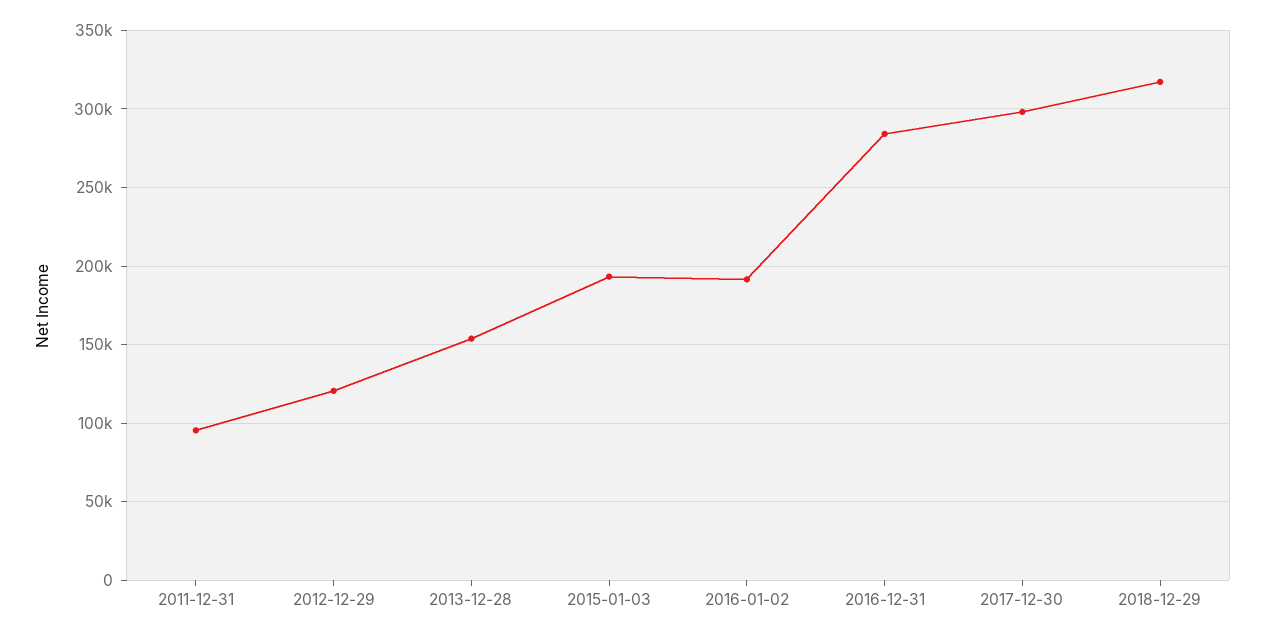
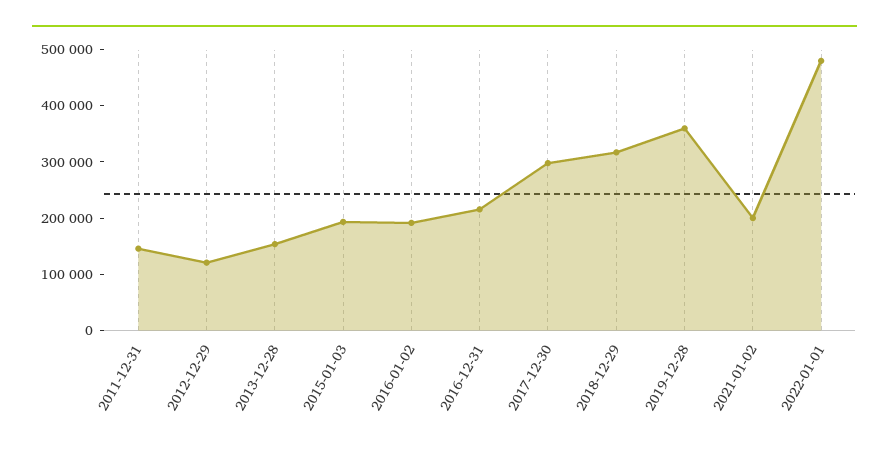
2011-12-31: 95000 -> 140000
2016-12-31: 285000 -> 220000
2019-12-28: none -> 360000
2021-01-02: none -> 200000
2022-01-01: none -> 480000

